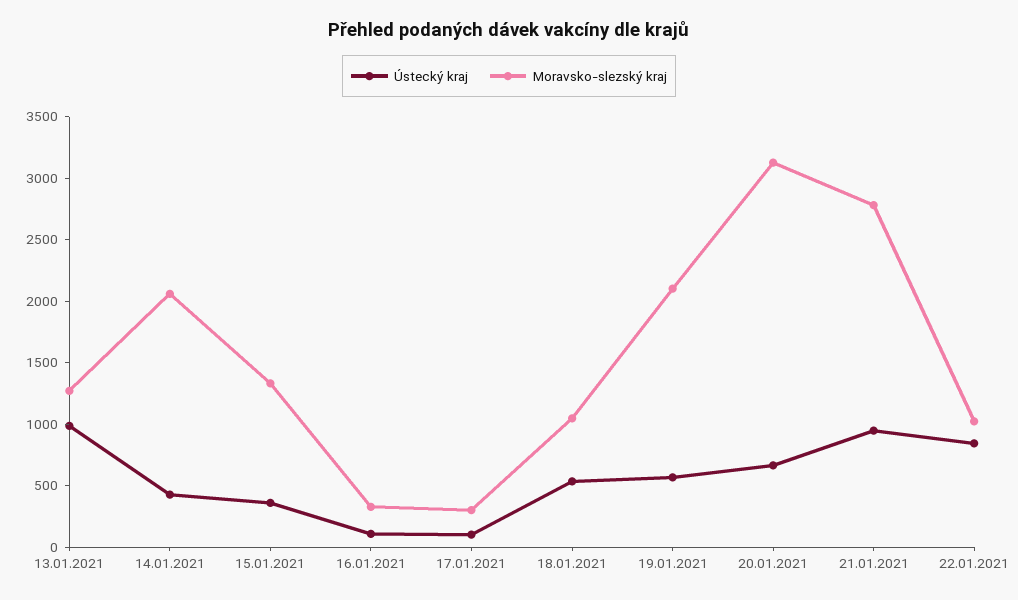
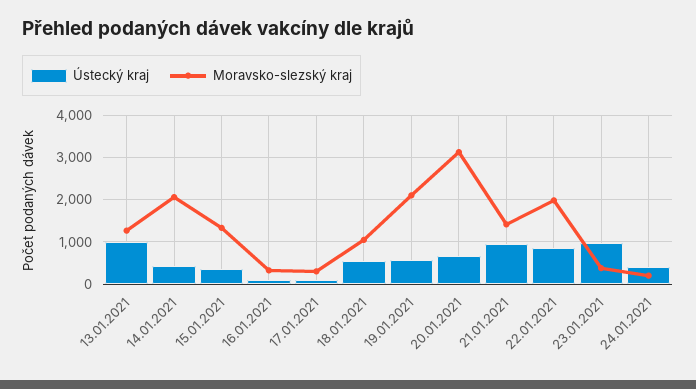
Moravsko-slezský kraj, 21.01.2021: 2800 -> 1400
Moravsko-slezský kraj, 22.01.2021: 1000 -> 2000
Ústecký kraj, 23.01.2021: none -> 1000
Moravsko-slezský kraj, 23.01.2021: none -> 400
Ústecký kraj, 24.01.2021: none -> 400
Moravsko-slezský kraj, 24.01.2021: none -> 200

